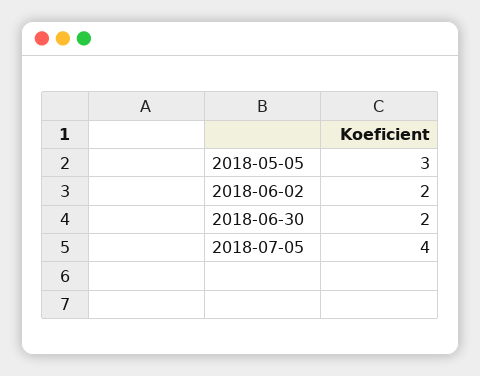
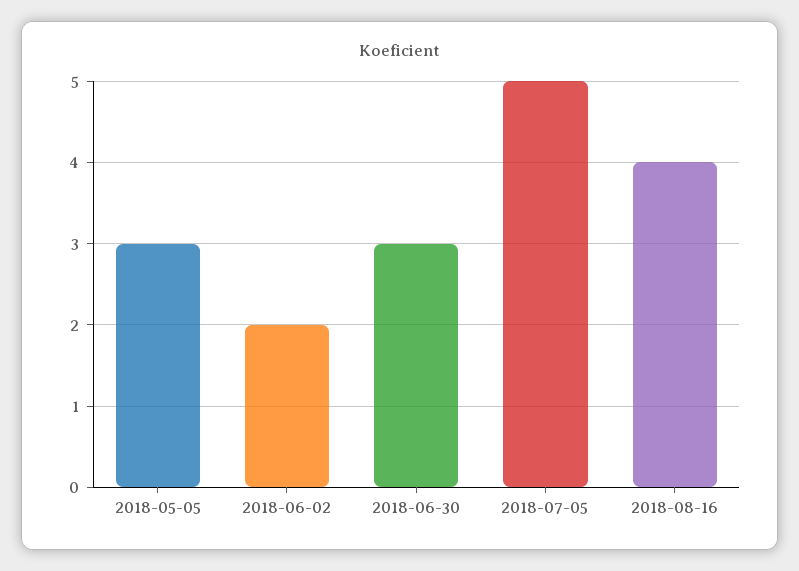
2018-06-30: 2 -> 3
2018-07-05: 4 -> 5
2018-08-16: none -> 4

